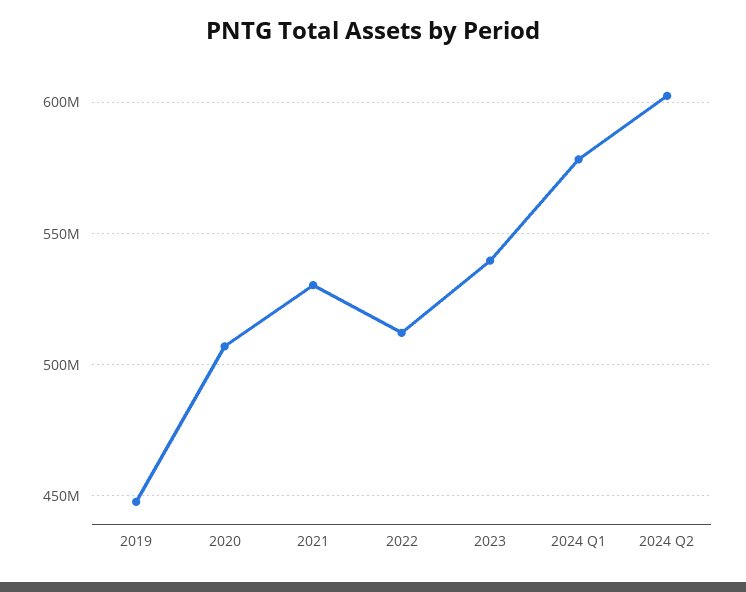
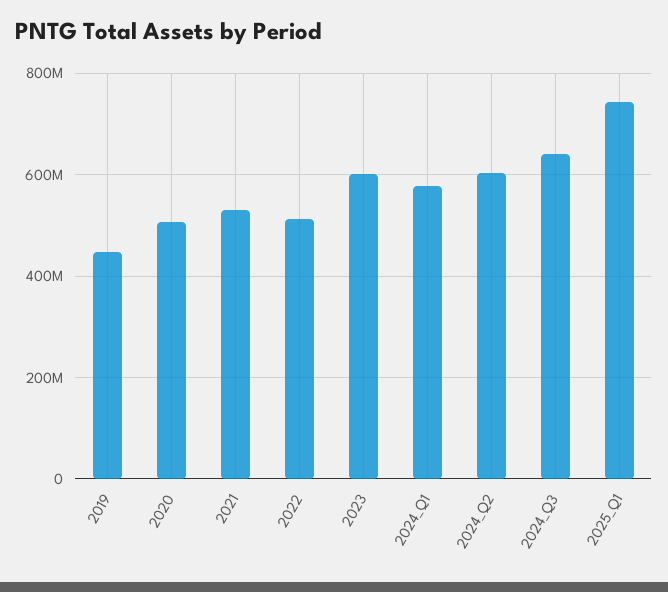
2023: 540000000 -> 600000000
2024_Q3: none -> 640000000
2025_Q1: none -> 740000000

